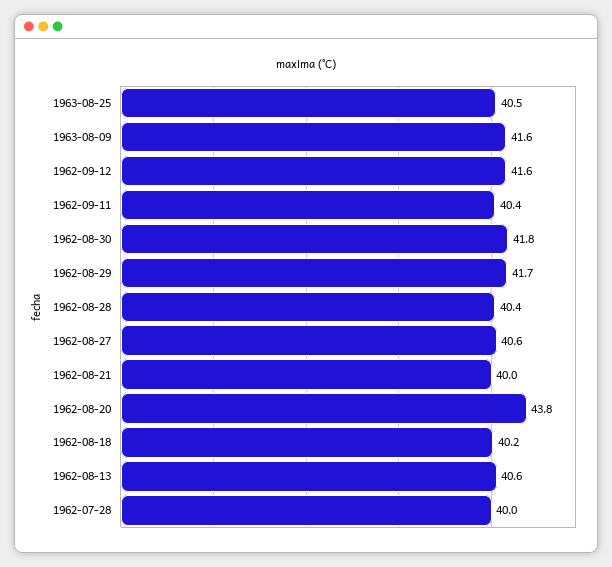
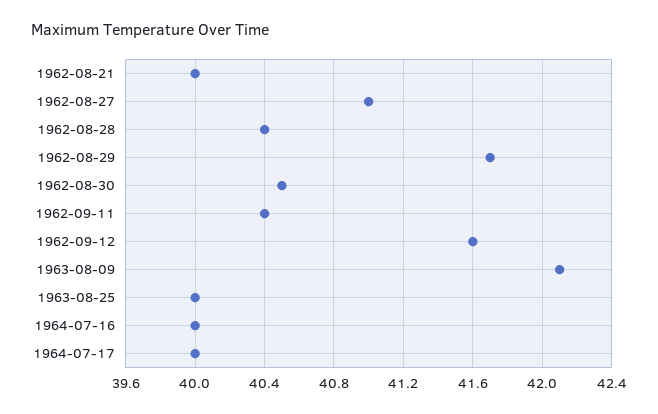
1963-08-25: 40.5 -> 40
1963-08-09: 41.6 -> 42.1
1962-08-30: 41.8 -> 40.5
1962-08-27: 40.6 -> 41
1962-08-20: 43.8 -> none
1962-08-18: 40.2 -> none
1962-08-13: 40.6 -> none
1962-07-28: 40 -> none
1964-07-16: none -> 40
1964-07-17: none -> 40

